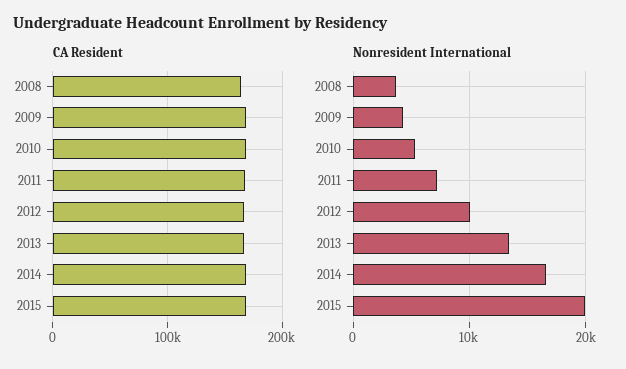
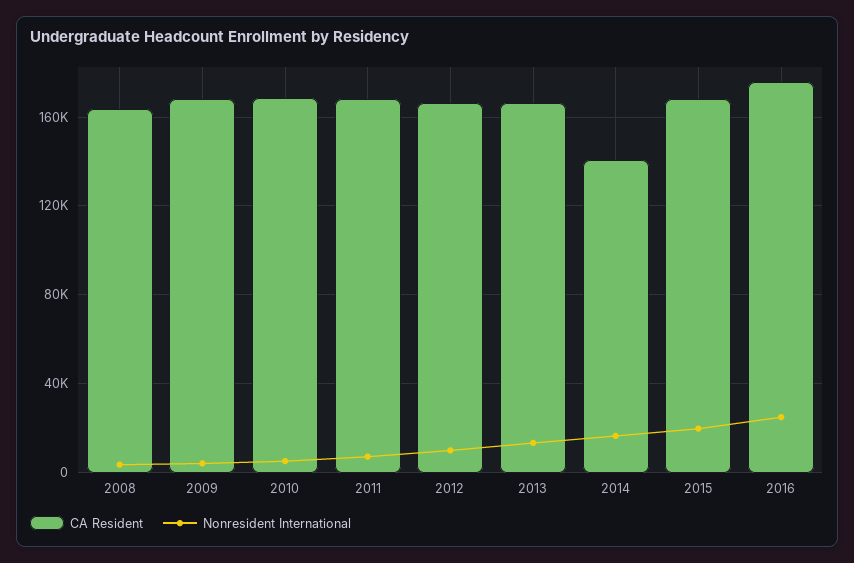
CA Resident, 2014: 170000 -> 140000
CA Resident, 2016: none -> 175000
Nonresident International, 2016: none -> 25000

